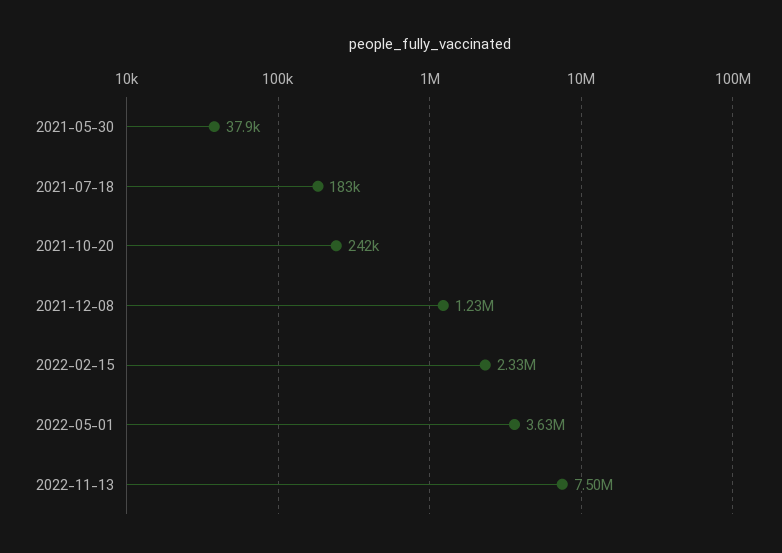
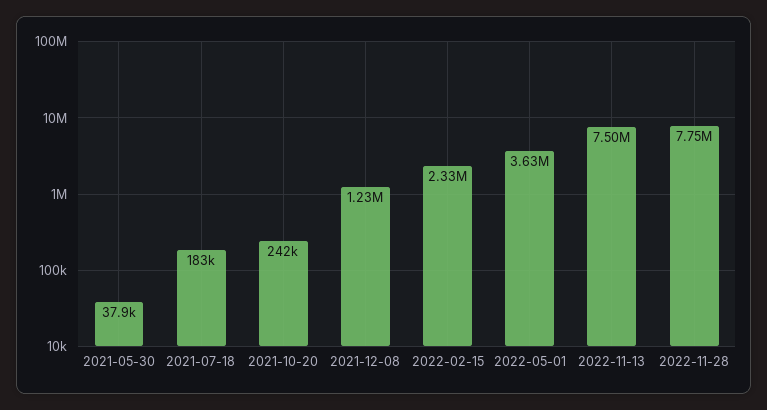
2022-11-28: none -> 7750000

